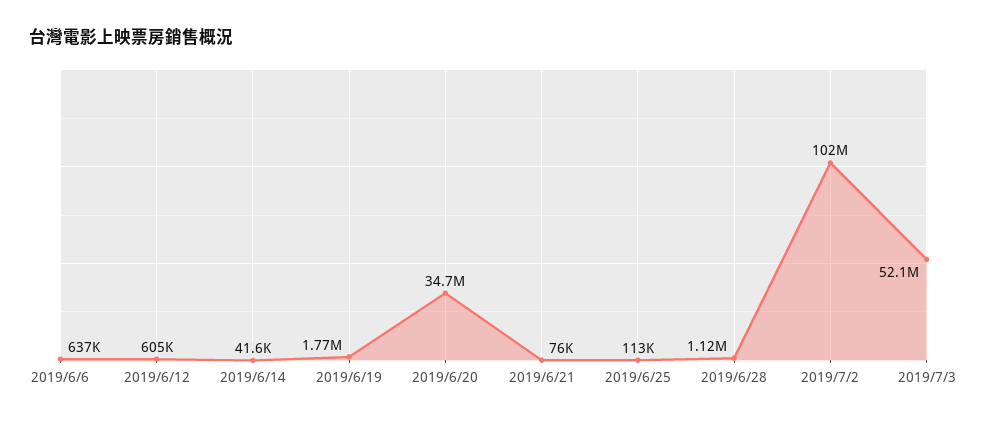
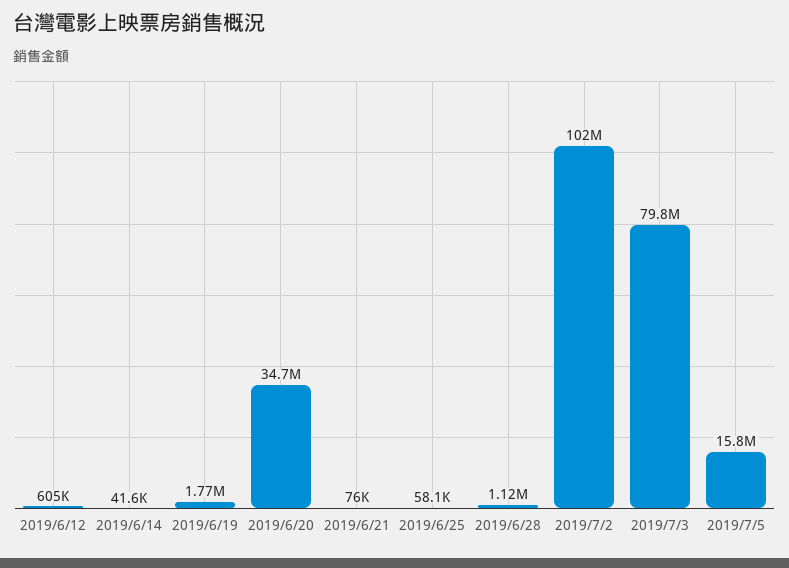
2019/6/6: 637000 -> none
2019/6/25: 113000 -> 58100
2019/7/3: 52100000 -> 79800000
2019/7/5: none -> 15800000

